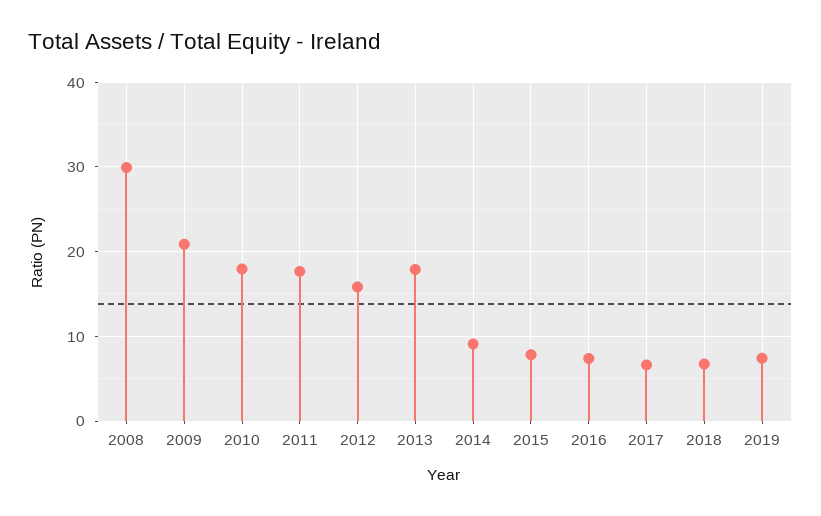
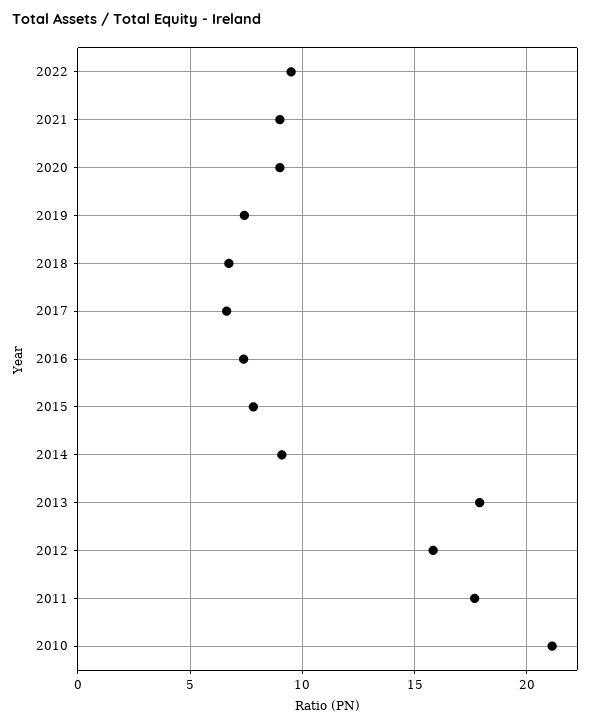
2008: 30 -> none
2009: 21 -> none
2010: 18 -> 21
2022: none -> 9.5
2021: none -> 9
2020: none -> 9

